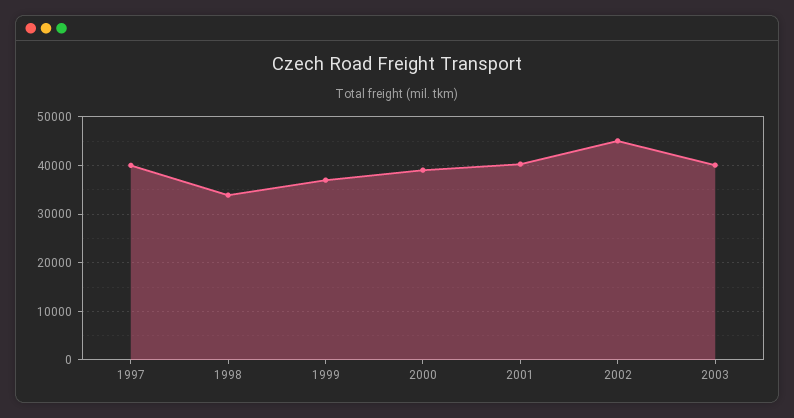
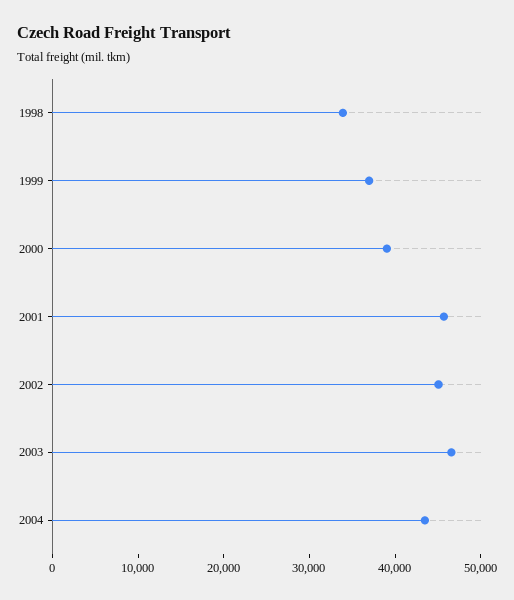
1997: 40000 -> none
2001: 40000 -> 46000
2003: 40000 -> 46000
2004: none -> 44000

